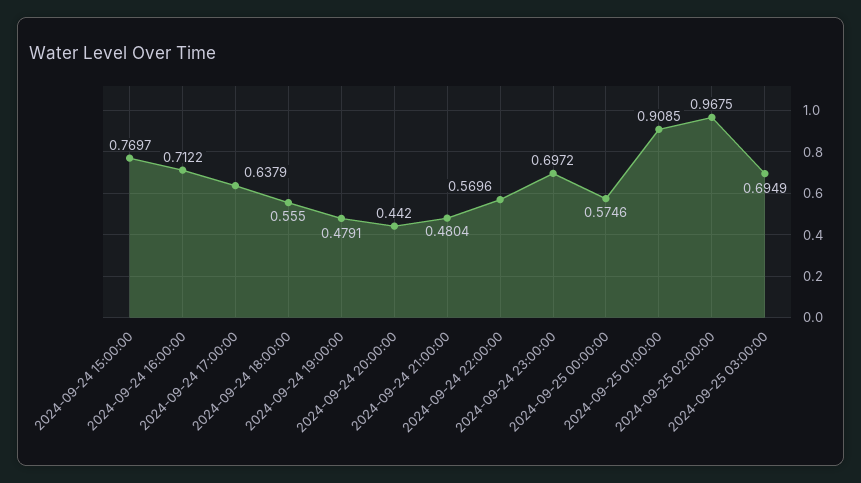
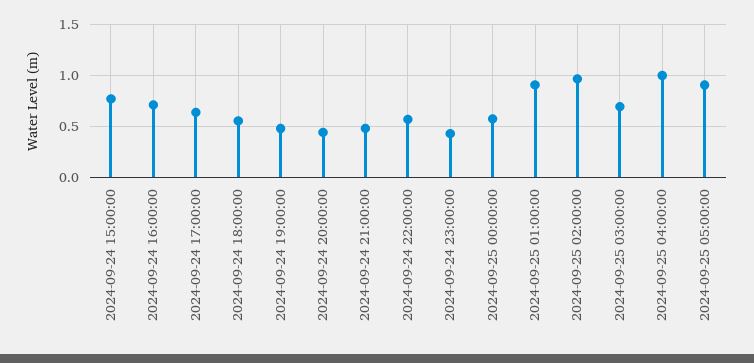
2024-09-24 23:00:00: 0.6972 -> 0.4
2024-09-25 04:00:00: none -> 1
2024-09-25 05:00:00: none -> 0.9

